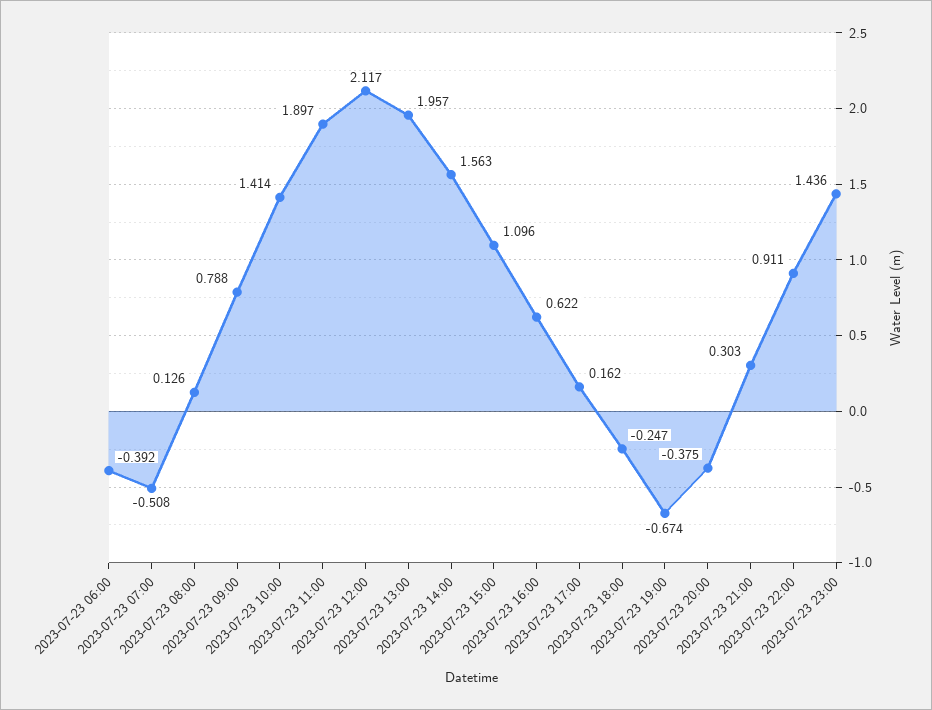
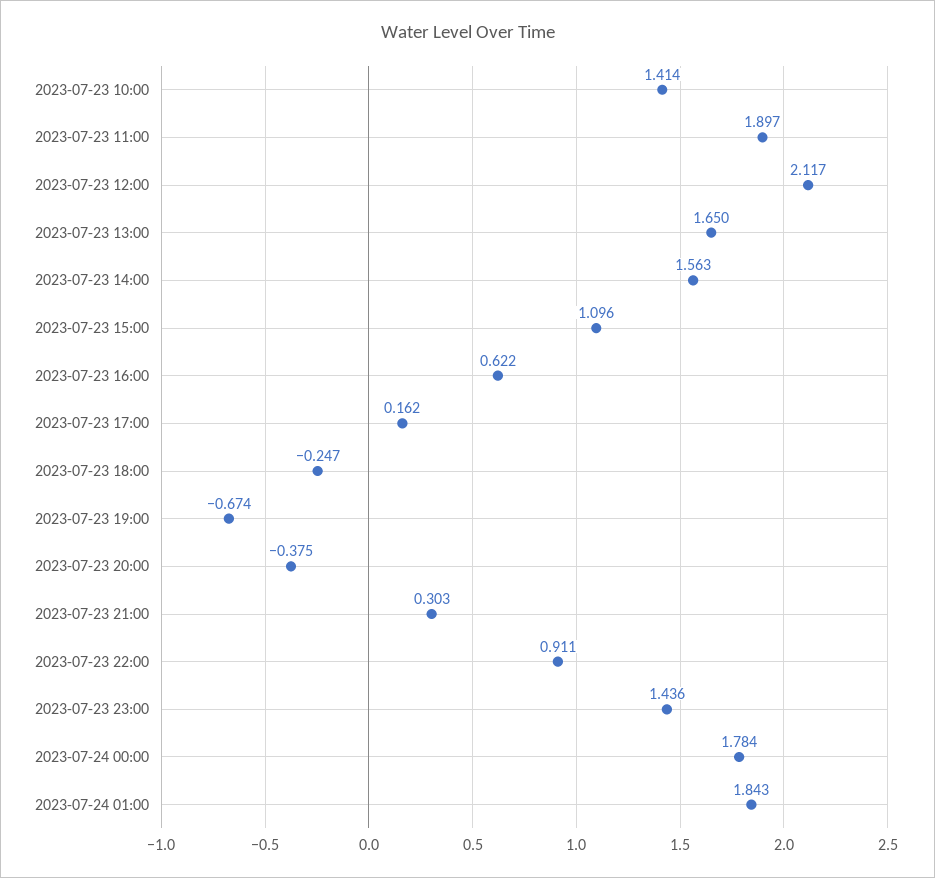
2023-07-23 06:00: -0.392 -> none
2023-07-23 07:00: -0.508 -> none
2023-07-23 08:00: 0.126 -> none
2023-07-23 09:00: 0.788 -> none
2023-07-23 13:00: 1.957 -> 1.65
2023-07-24 00:00: none -> 1.784
2023-07-24 01:00: none -> 1.843

